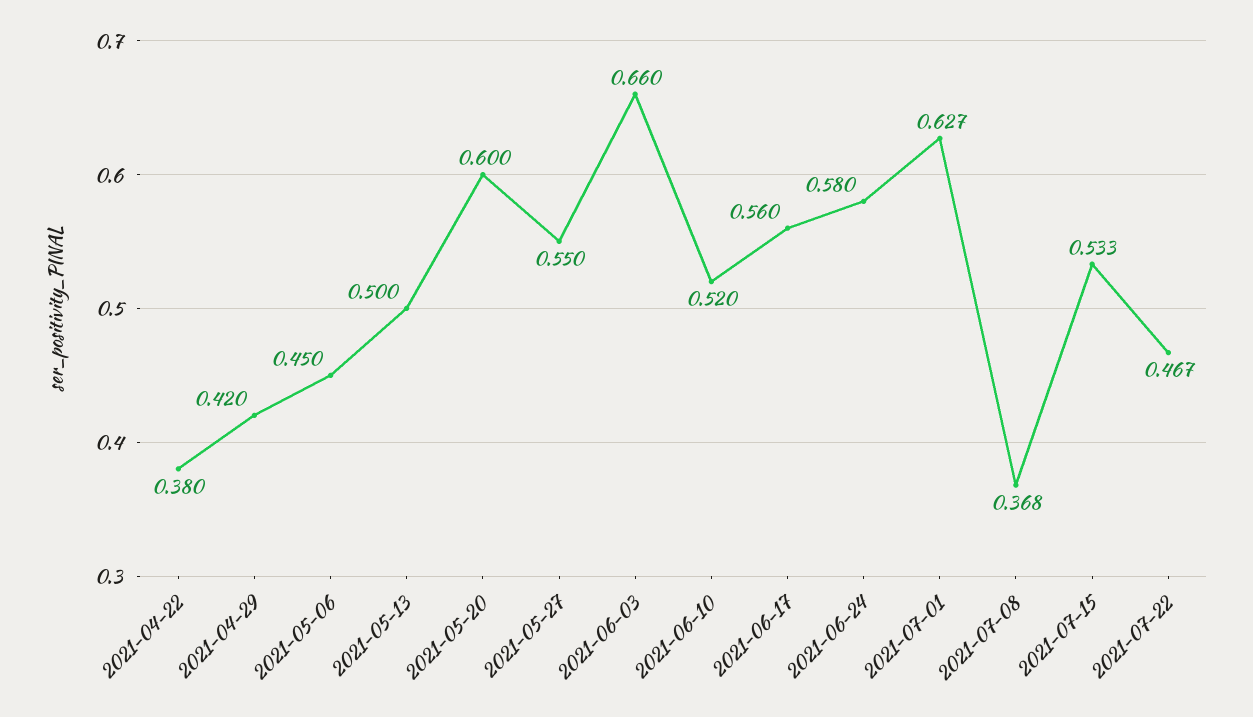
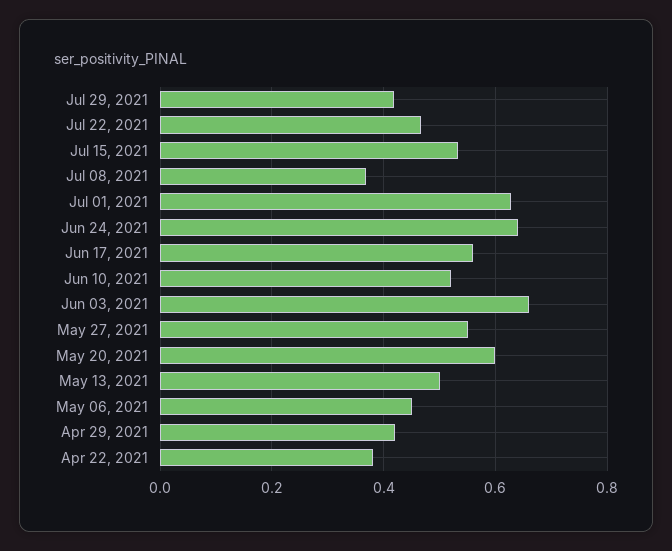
2021-06-24: 0.58 -> 0.64
Jul 29, 2021: none -> 0.42

